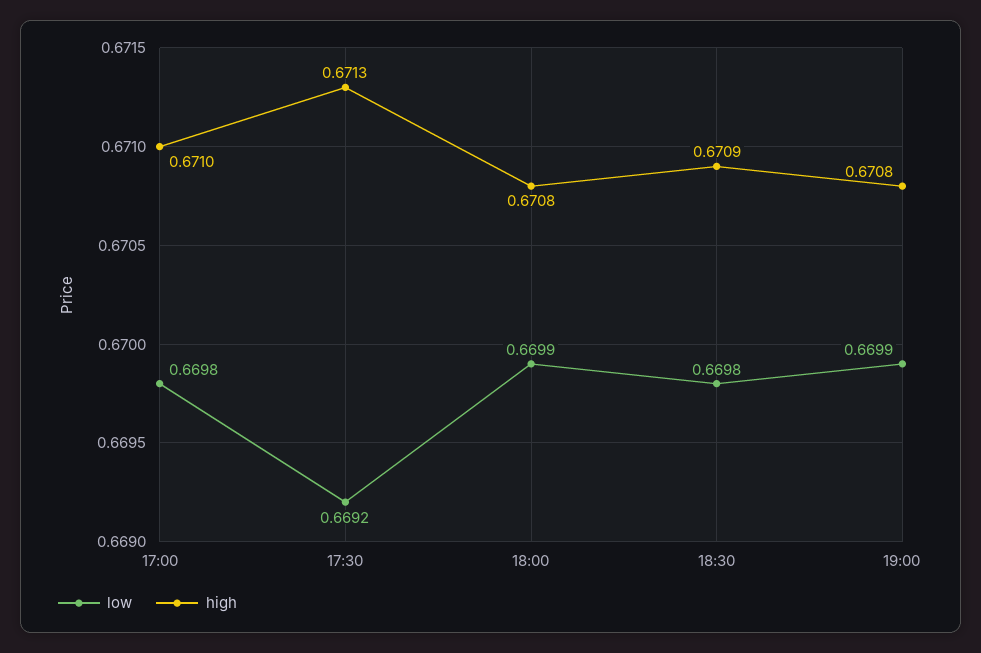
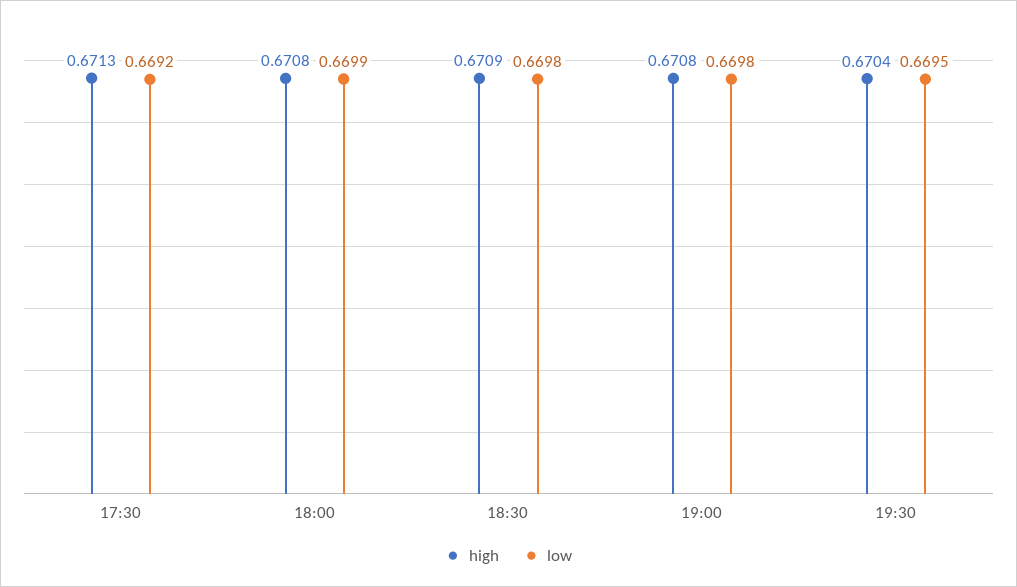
low, 17:00: 0.6698 -> none
high, 17:00: 0.671 -> none
low, 19:00: 0.6699 -> 0.6698
high, 19:30: none -> 0.6704
low, 19:30: none -> 0.6695

